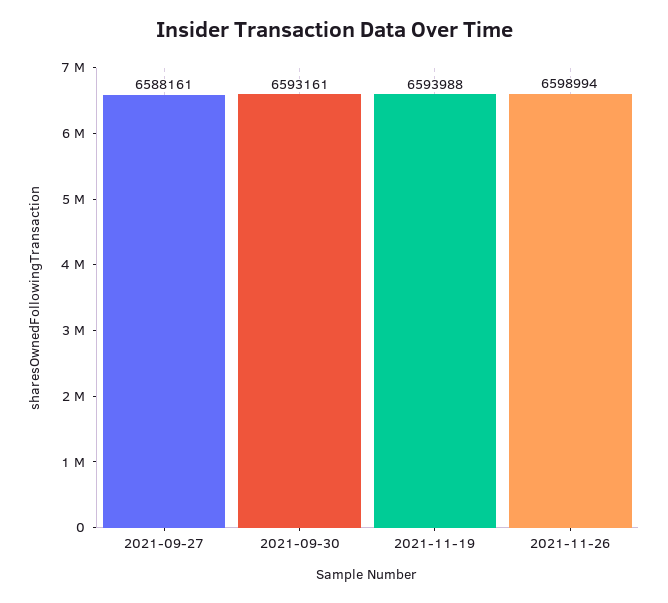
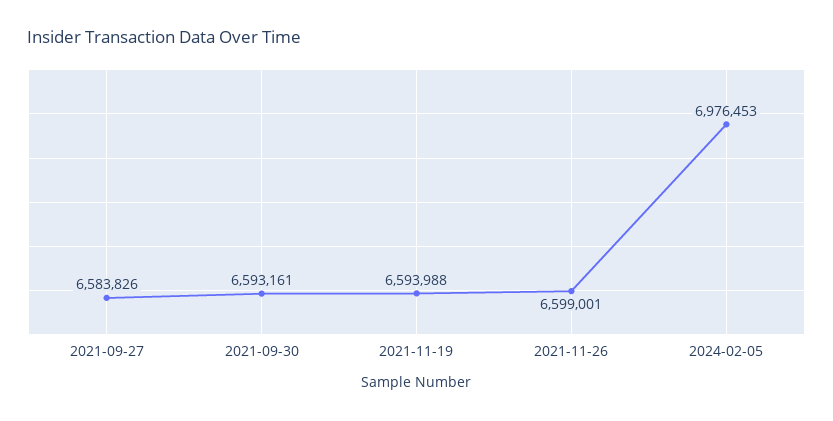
2021-09-27: 6588161 -> 6583826
2021-11-26: 6598994 -> 6599001
2024-02-05: none -> 6976453

